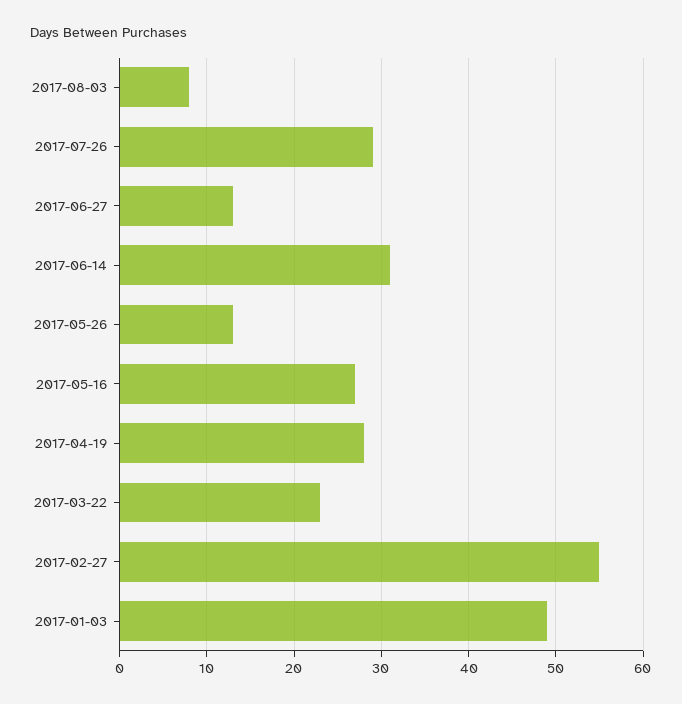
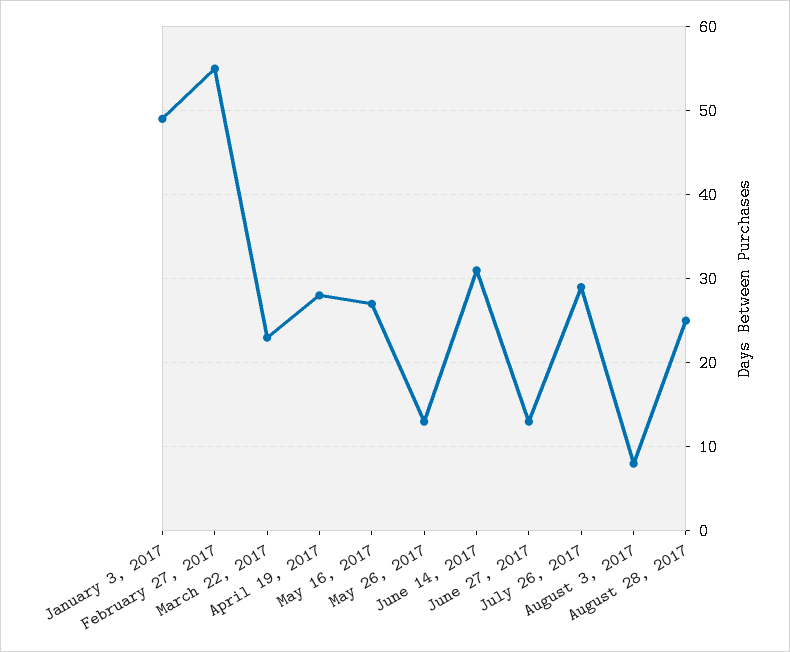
August 28, 2017: none -> 25

